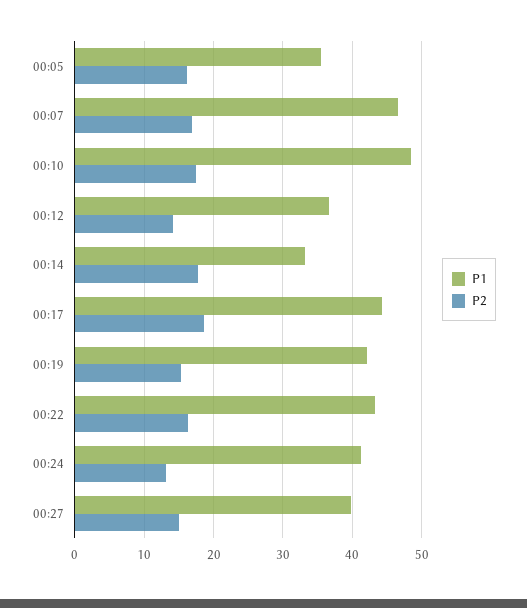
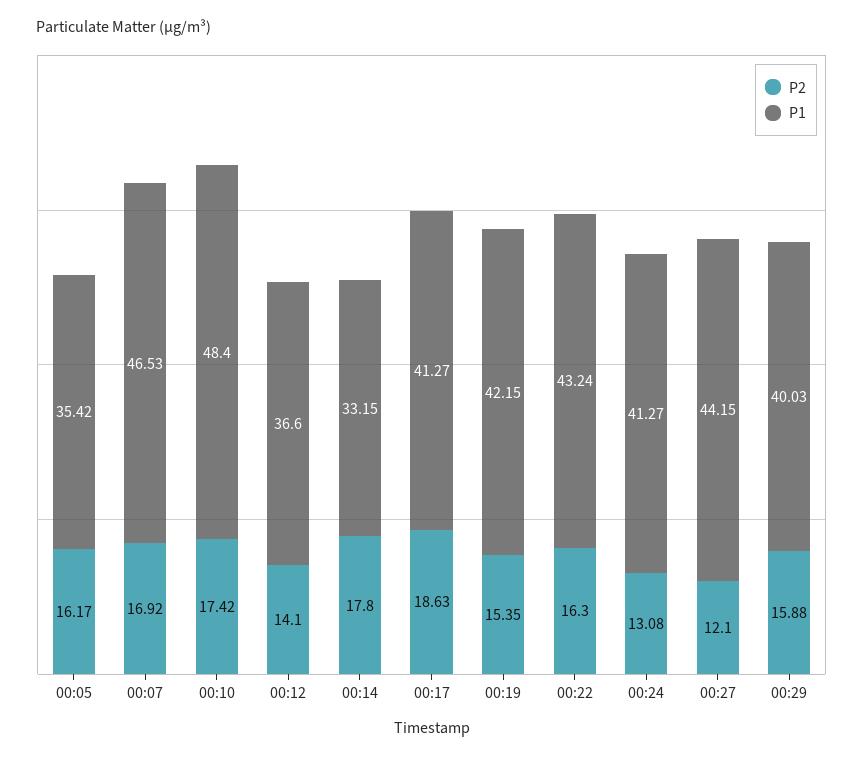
P1, 00:17: 44 -> 41.27
P1, 00:27: 40 -> 44.15
P2, 00:27: 15 -> 12.1
P2, 00:29: none -> 15.88
P1, 00:29: none -> 40.03

